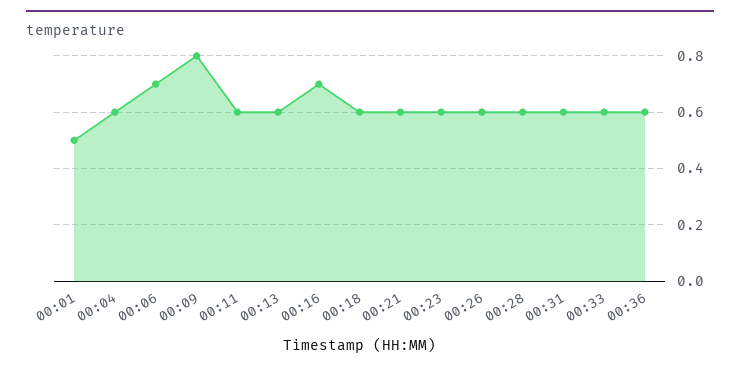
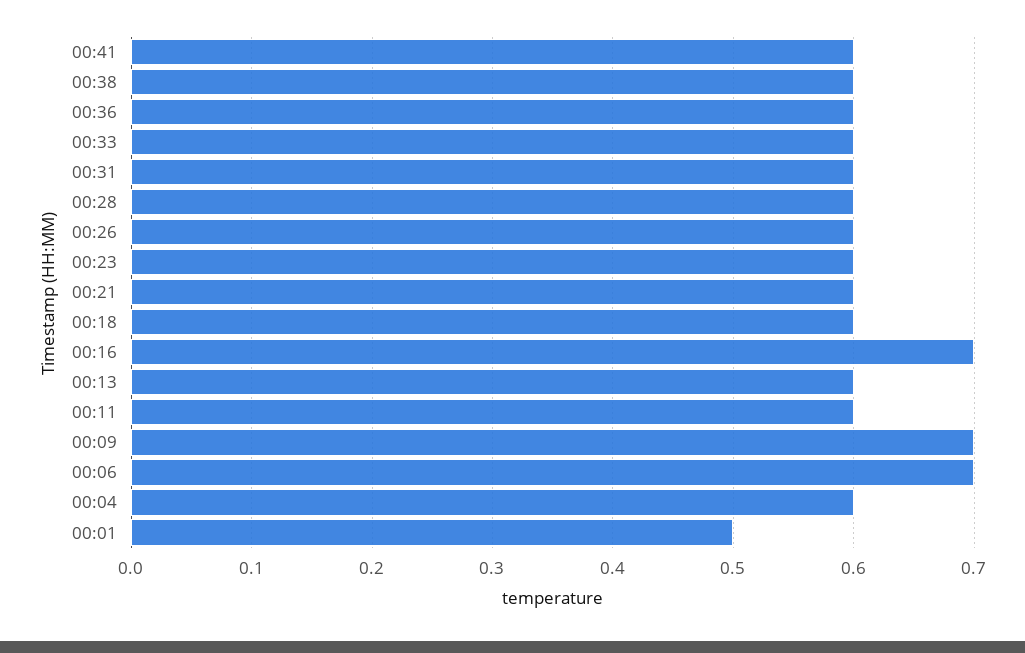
00:09: 0.8 -> 0.7
00:41: none -> 0.6
00:38: none -> 0.6

